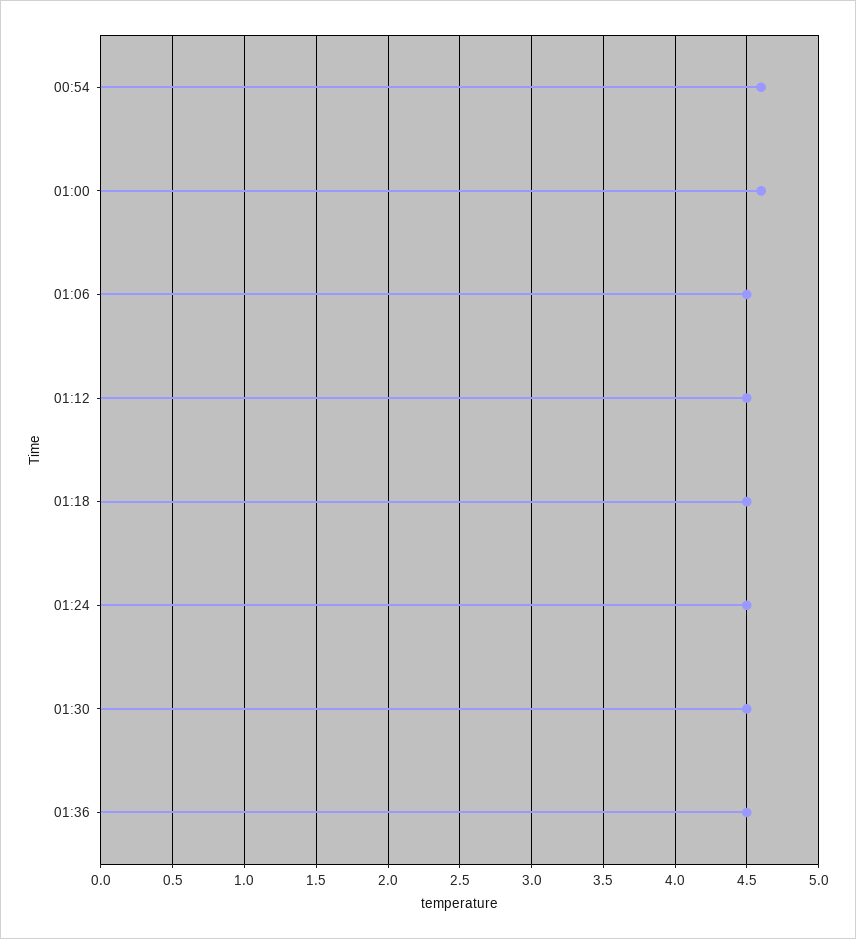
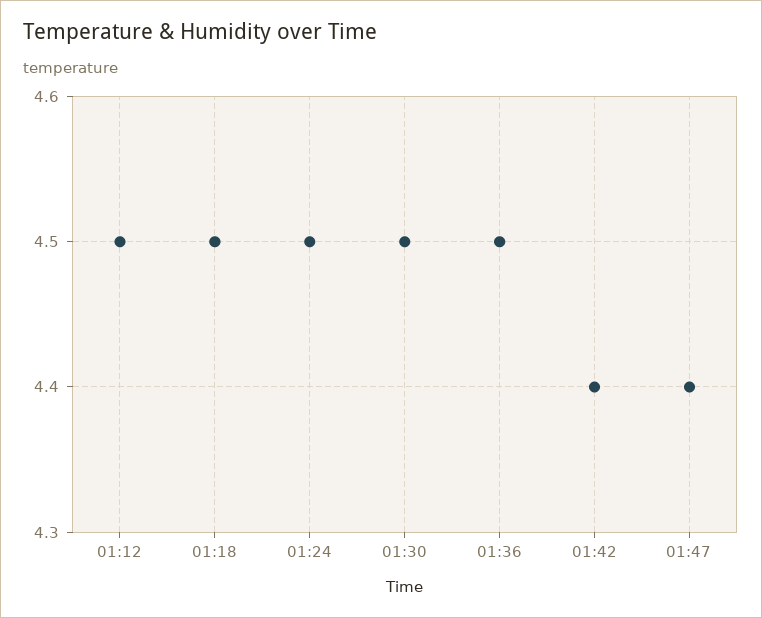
00:54: 4.6 -> none
01:00: 4.6 -> none
01:06: 4.5 -> none
01:42: none -> 4.4
01:47: none -> 4.4

